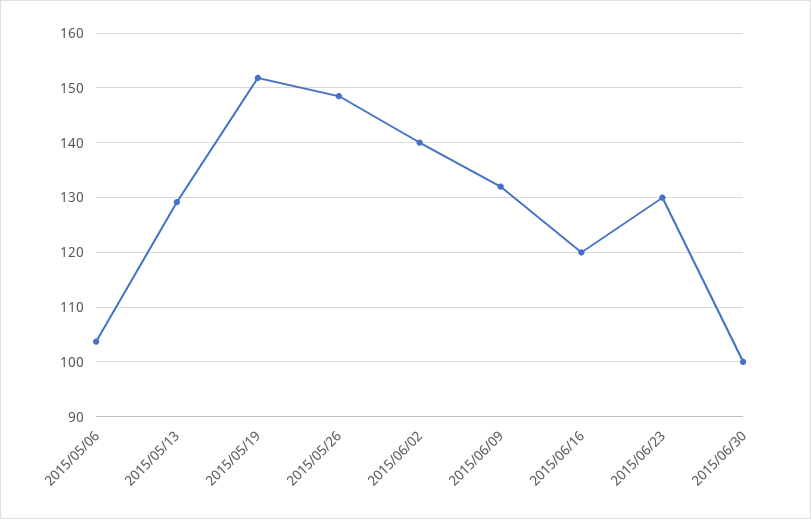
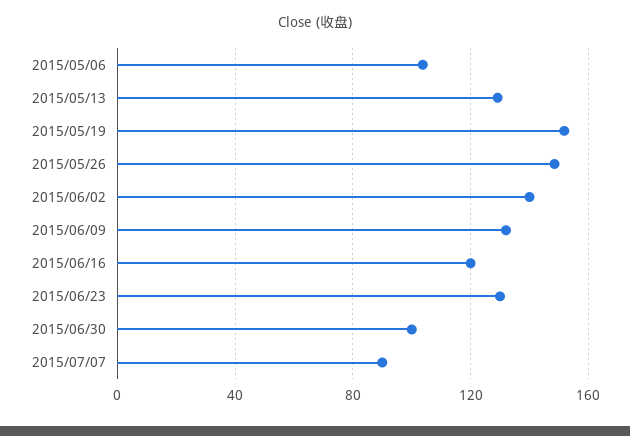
2015/07/07: none -> 90

